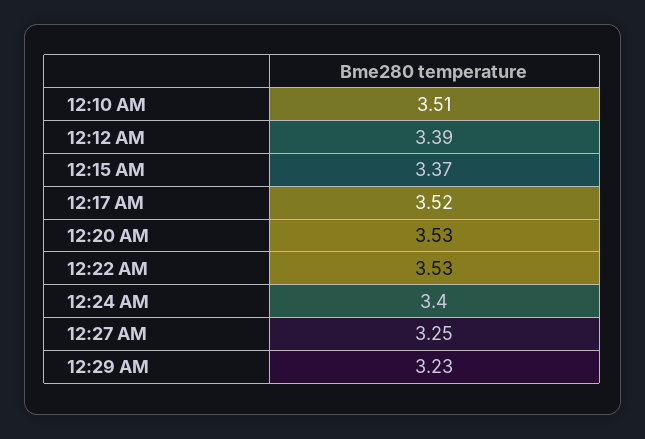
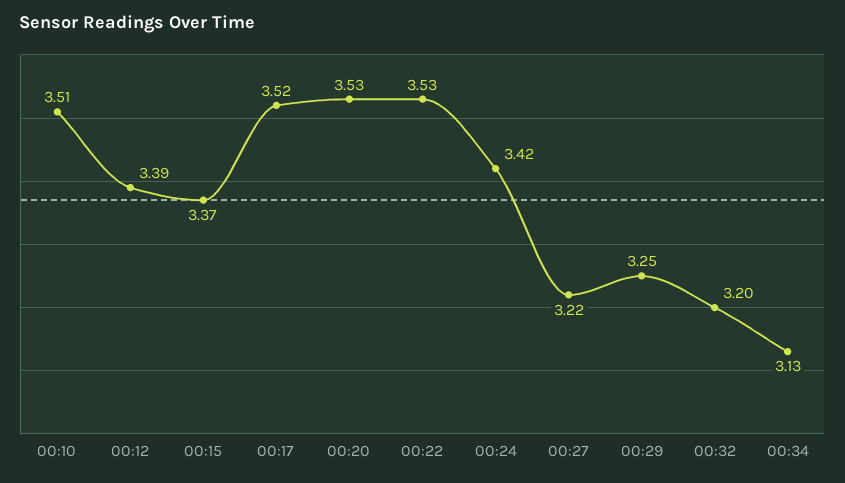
12:24 AM: 3.4 -> 3.42
12:27 AM: 3.25 -> 3.22
12:29 AM: 3.23 -> 3.25
00:32: none -> 3.2
00:34: none -> 3.13

